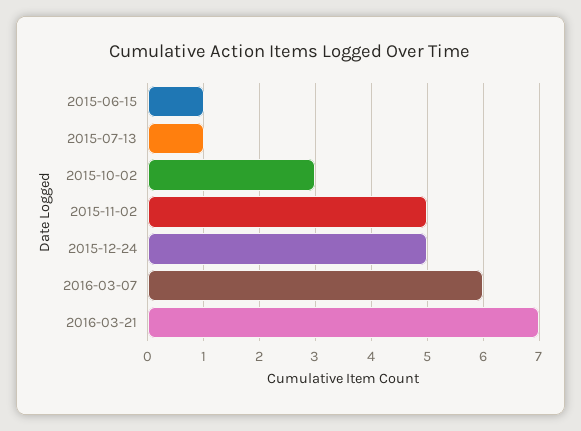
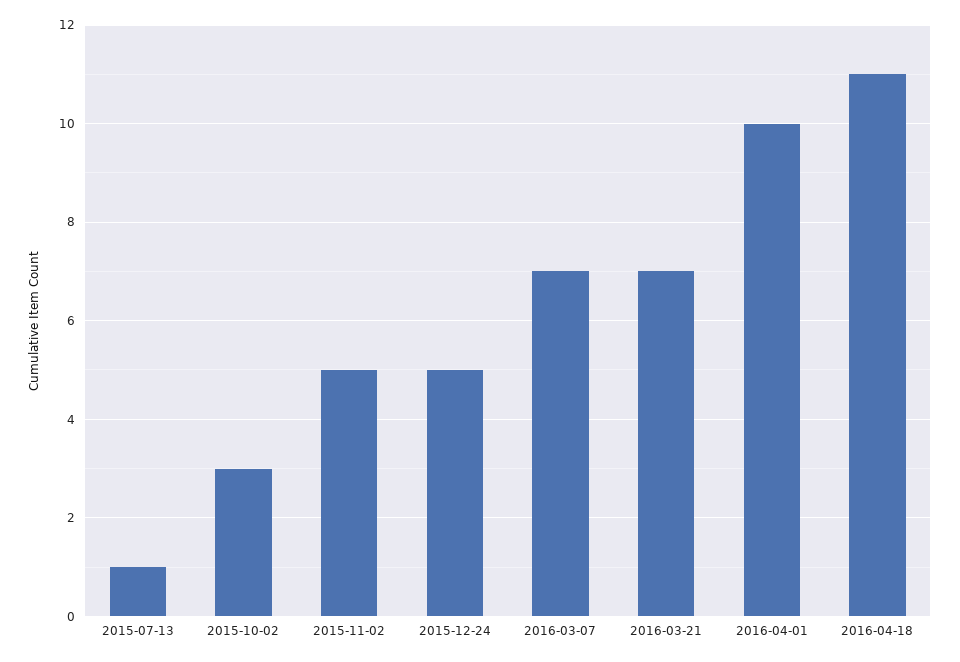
2015-06-15: 1 -> none
2016-03-07: 6 -> 7
2016-04-01: none -> 10
2016-04-18: none -> 11

